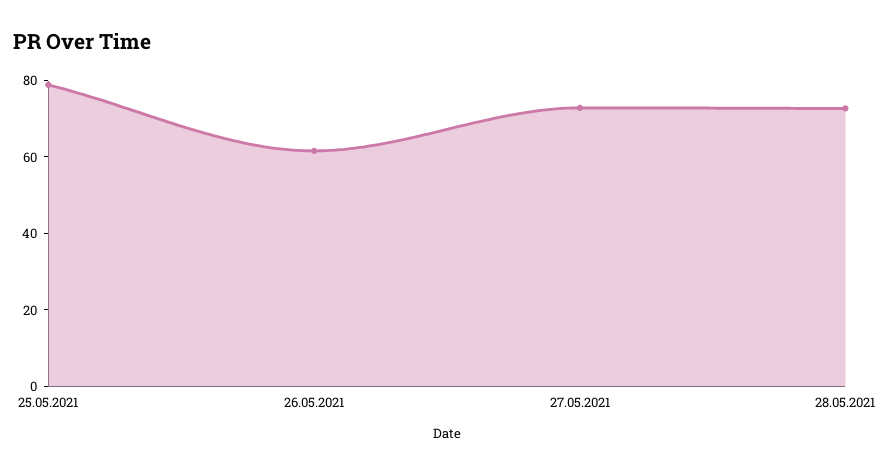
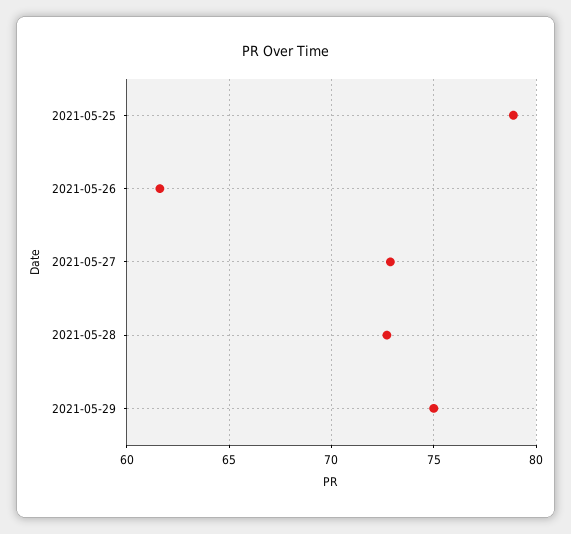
2021-05-29: none -> 75

